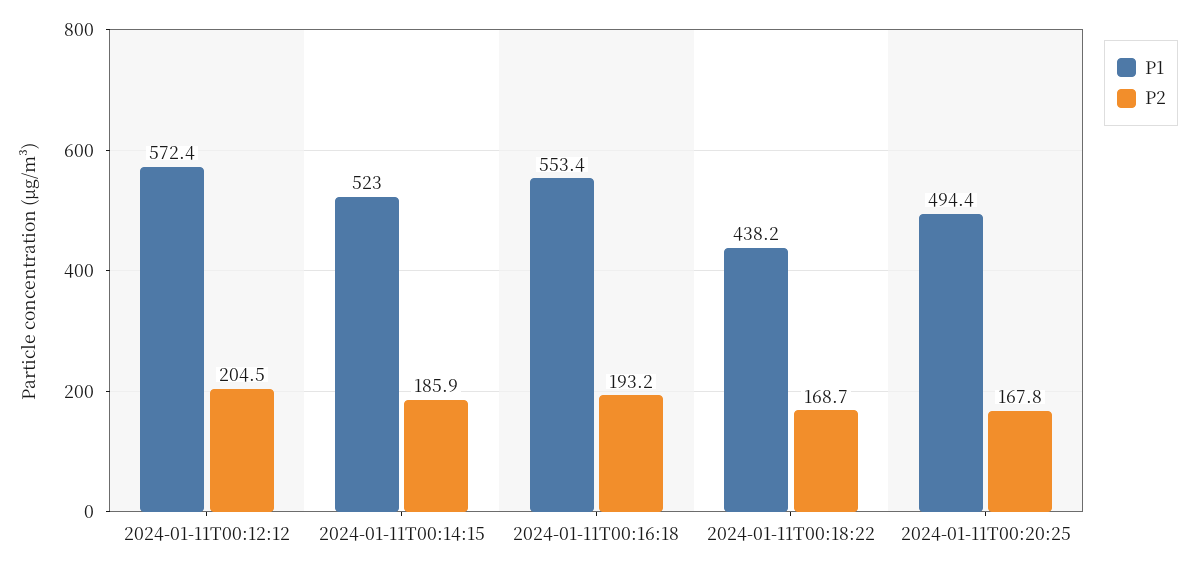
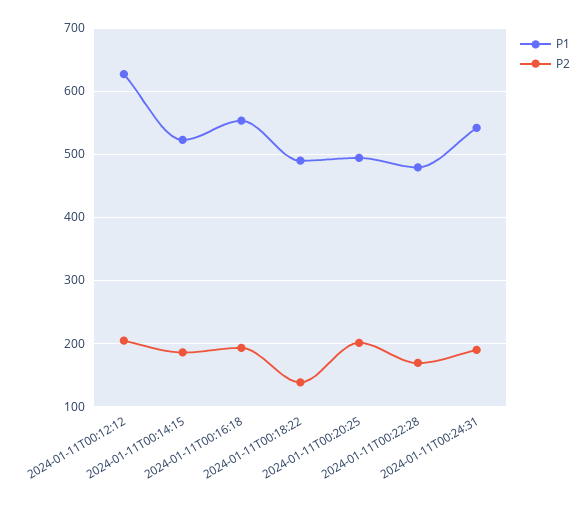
P1, 2024-01-11T00:12:12: 572.4 -> 630
P1, 2024-01-11T00:18:22: 438.2 -> 490
P2, 2024-01-11T00:18:22: 168.7 -> 140
P2, 2024-01-11T00:20:25: 167.8 -> 200
P1, 2024-01-11T00:22:28: none -> 480
P2, 2024-01-11T00:22:28: none -> 170
P1, 2024-01-11T00:24:31: none -> 540
P2, 2024-01-11T00:24:31: none -> 190

